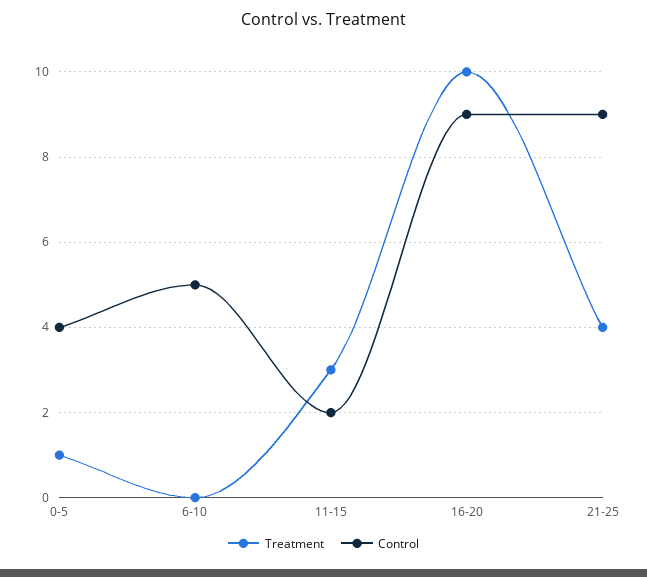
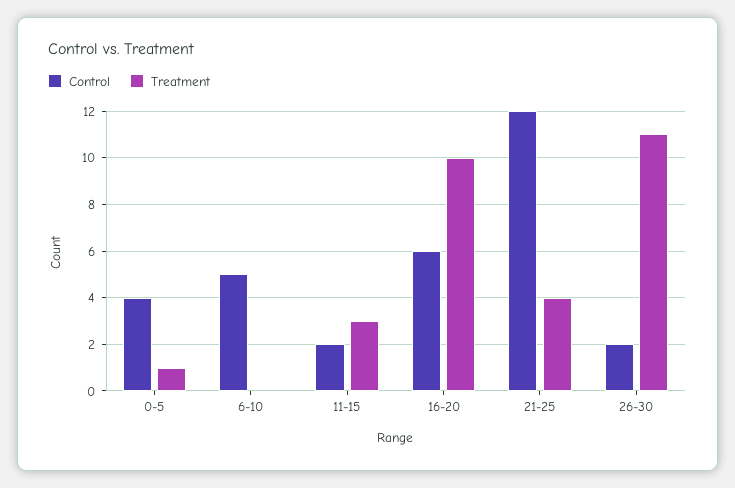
Control, 16-20: 9 -> 6
Control, 21-25: 9 -> 12
Control, 26-30: none -> 2
Treatment, 26-30: none -> 11

